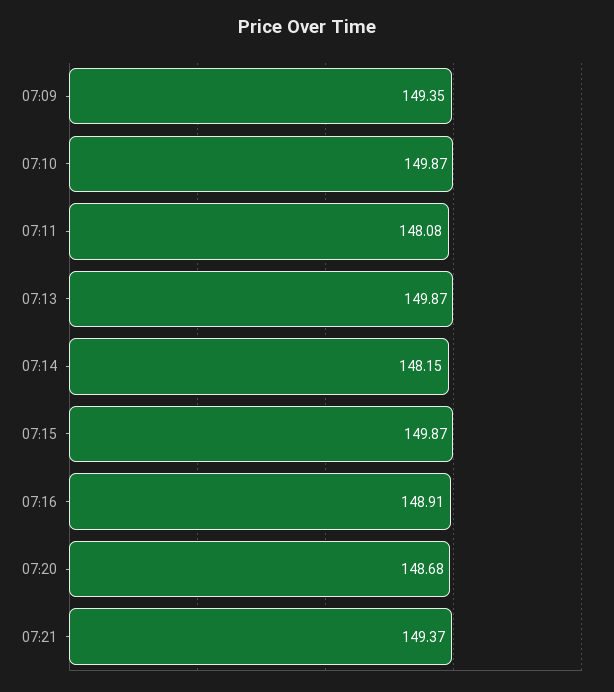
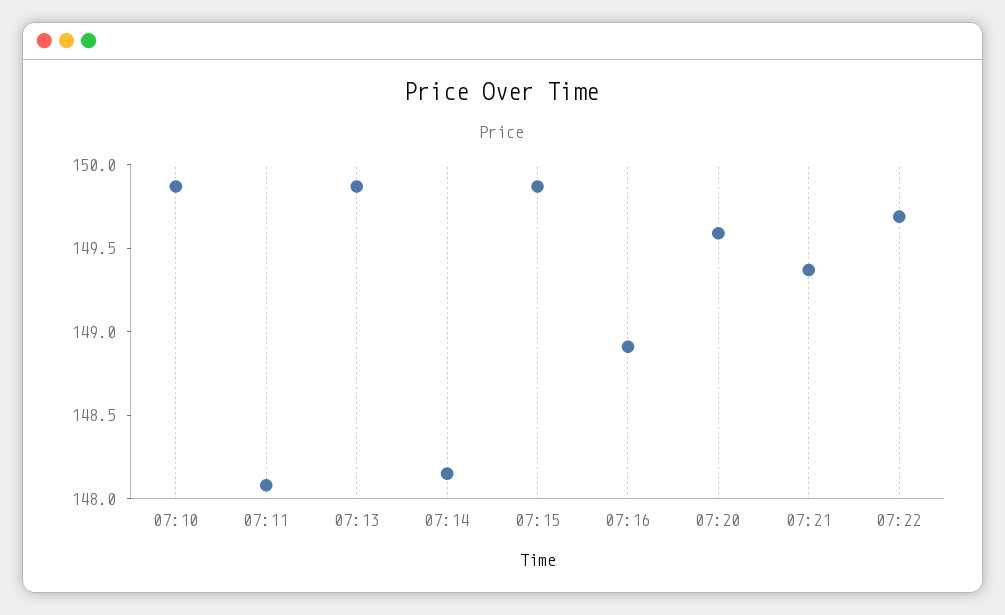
07:09: 149.35 -> none
07:20: 148.68 -> 149.6
07:22: none -> 149.7

